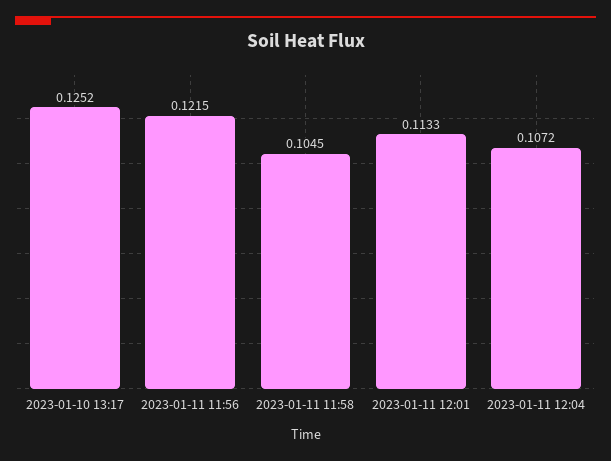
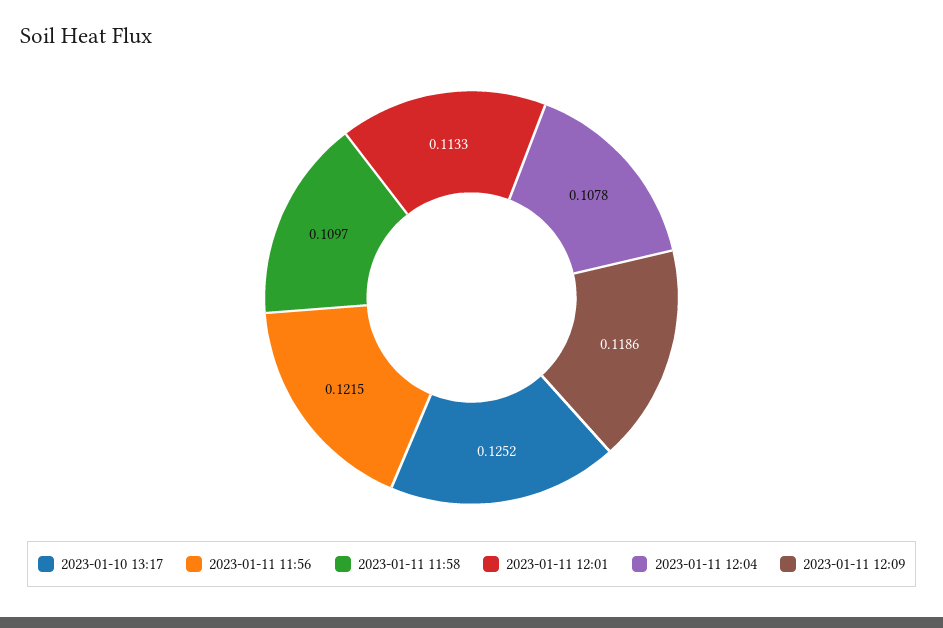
2023-01-11 11:58: 0.1045 -> 0.1097
2023-01-11 12:04: 0.1072 -> 0.1078
2023-01-11 12:09: none -> 0.1186

